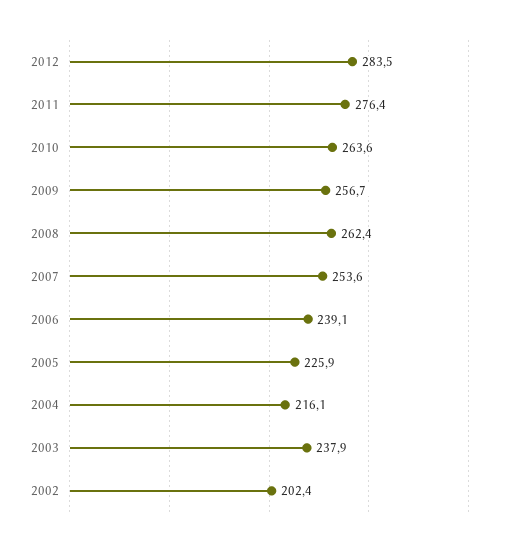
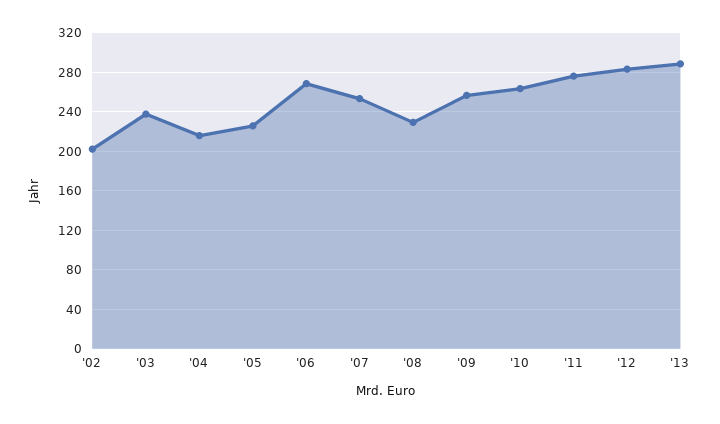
2008: 262.4 -> 230
2006: 239.1 -> 270
'13: none -> 290

